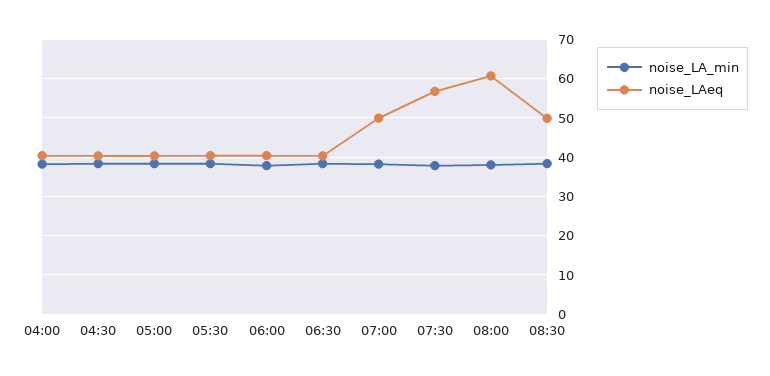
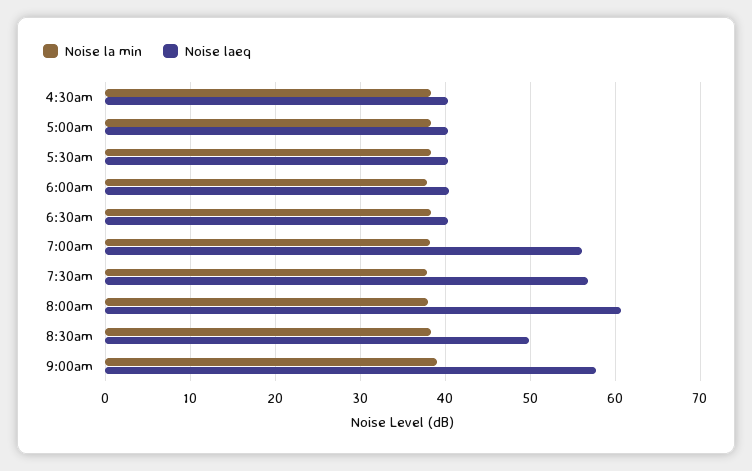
noise_LA_min, 04:00: 38 -> none
noise_LAeq, 04:00: 40 -> none
noise_LAeq, 07:00: 50 -> 56
noise_LA_min, 9:00am: none -> 39
noise_LAeq, 9:00am: none -> 58

